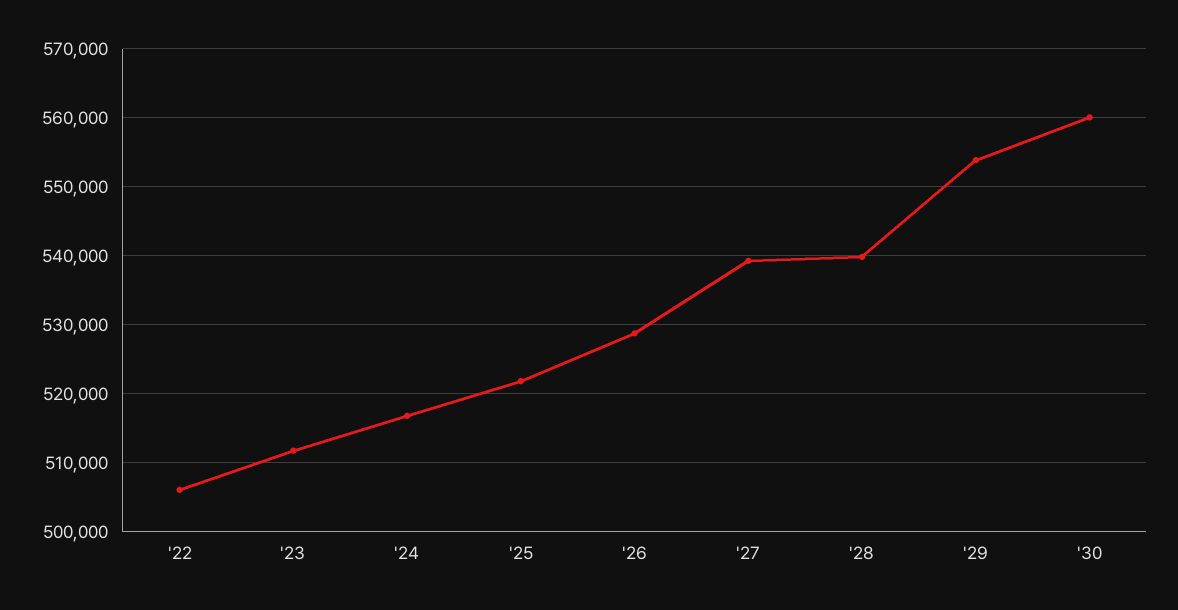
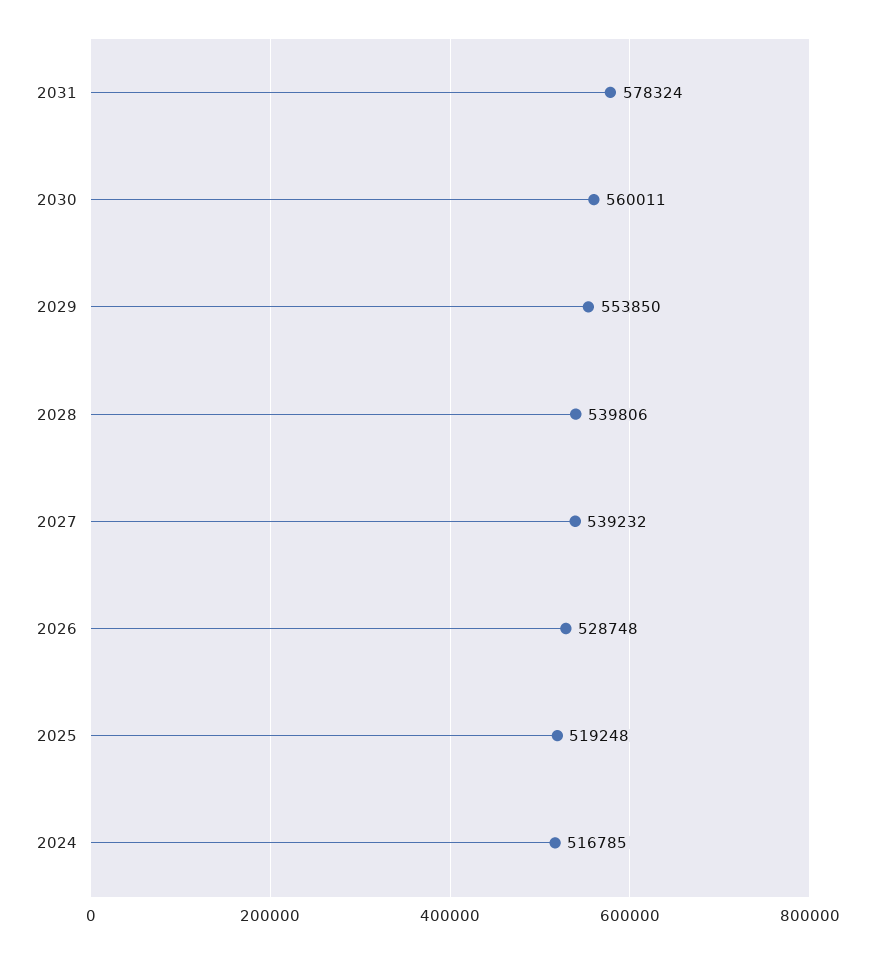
'22: 506000 -> none
'23: 512000 -> none
'25: 522000 -> 519248
2031: none -> 578324

